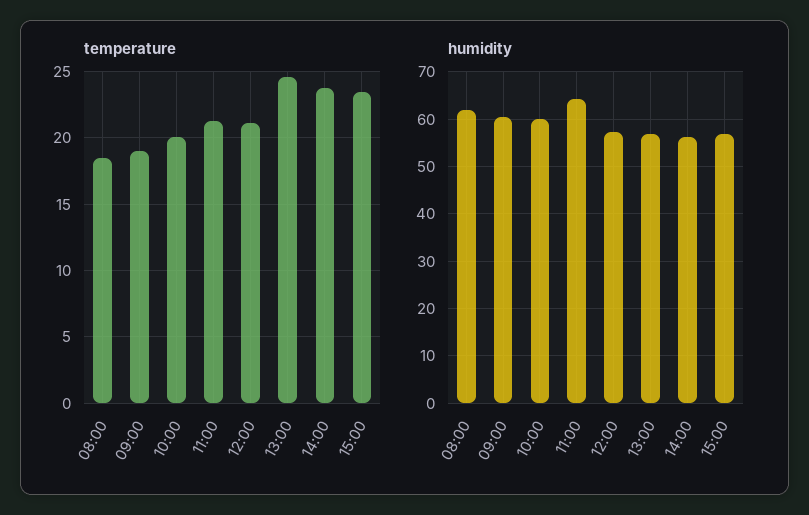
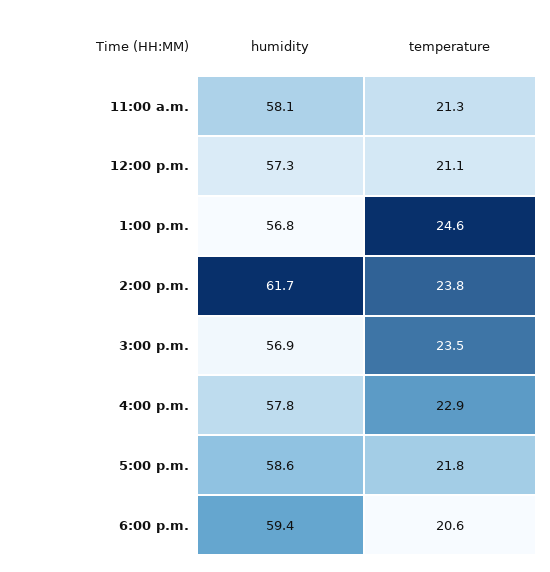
temperature, 08:00: 18.5 -> none
temperature, 09:00: 19 -> none
temperature, 10:00: 20 -> none
humidity, 08:00: 62 -> none
humidity, 09:00: 60 -> none
humidity, 10:00: 60 -> none
humidity, 11:00: 64 -> 58.1
humidity, 14:00: 56 -> 61.7
humidity, 4:00 p.m.: none -> 57.8
temperature, 4:00 p.m.: none -> 22.9
humidity, 5:00 p.m.: none -> 58.6
temperature, 5:00 p.m.: none -> 21.8
humidity, 6:00 p.m.: none -> 59.4
temperature, 6:00 p.m.: none -> 20.6

